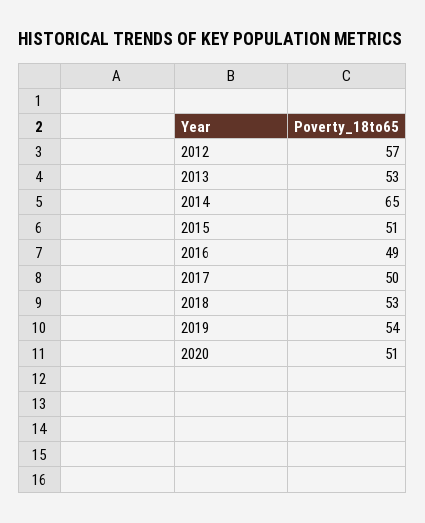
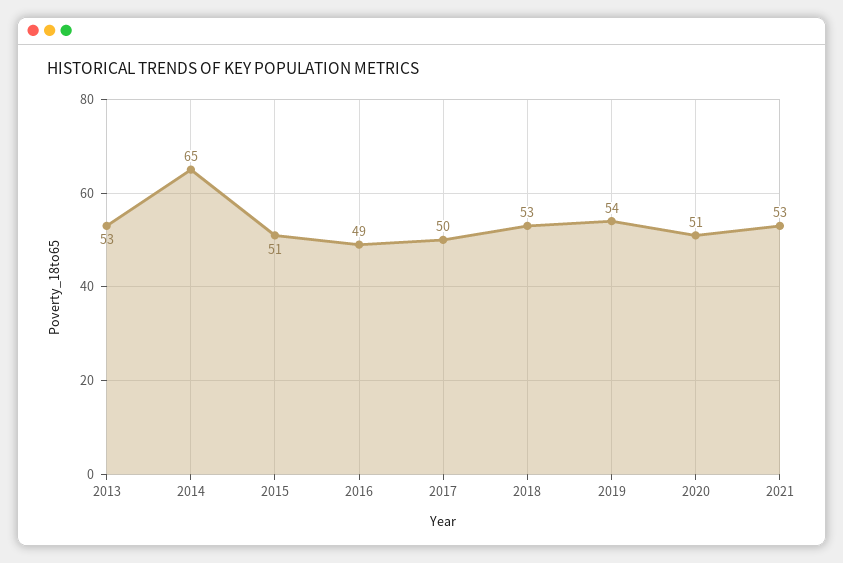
2012: 57 -> none
2021: none -> 53

